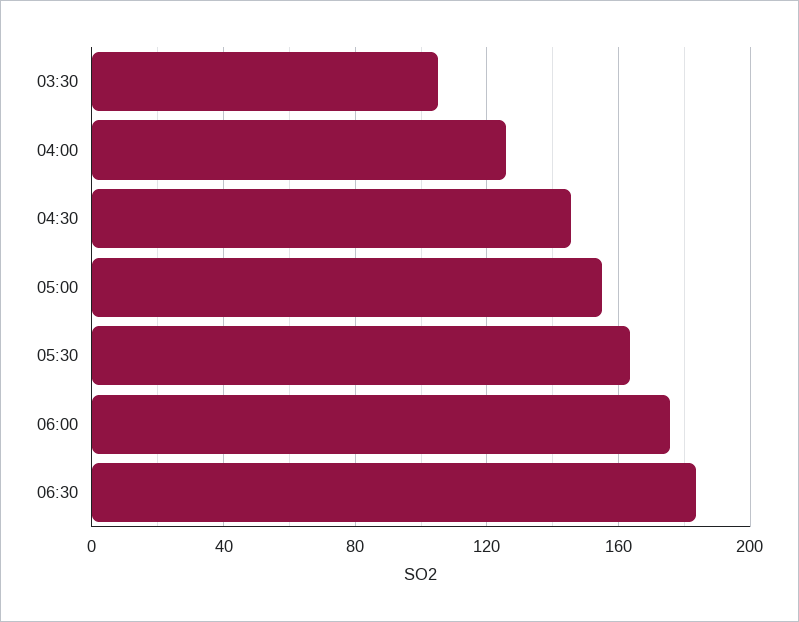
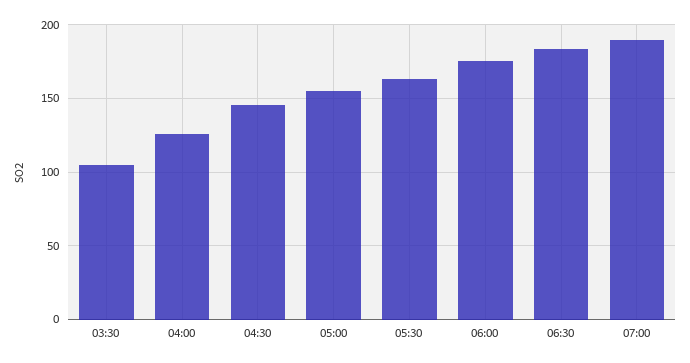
07:00: none -> 190

